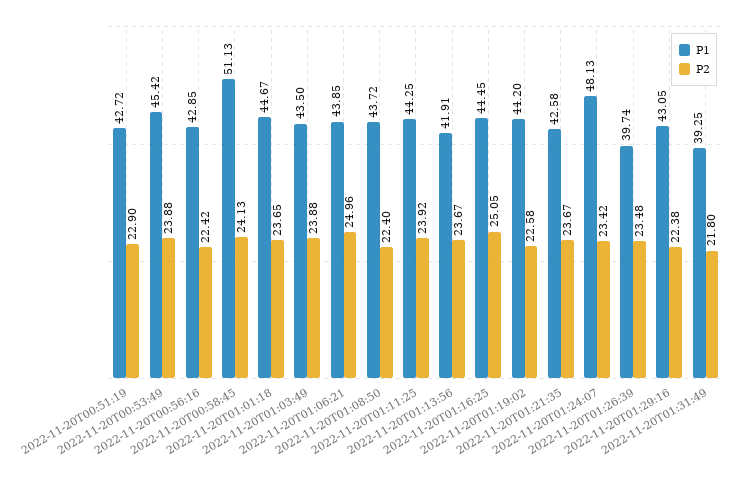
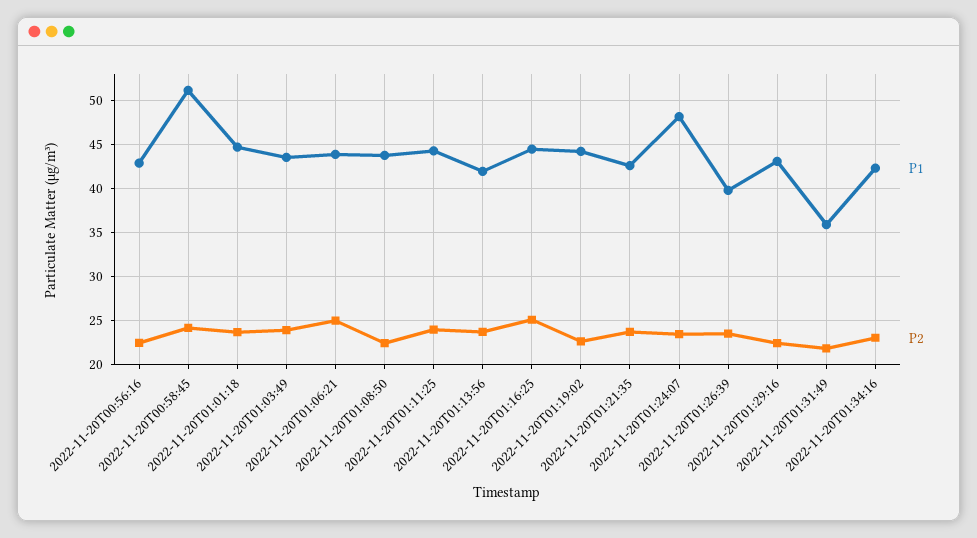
P1, 2022-11-20T00:51:19: 42.72 -> none
P2, 2022-11-20T00:51:19: 22.9 -> none
P1, 2022-11-20T00:53:49: 45.42 -> none
P2, 2022-11-20T00:53:49: 23.88 -> none
P1, 2022-11-20T01:31:49: 39.25 -> 36
P1, 2022-11-20T01:34:16: none -> 42
P2, 2022-11-20T01:34:16: none -> 23

